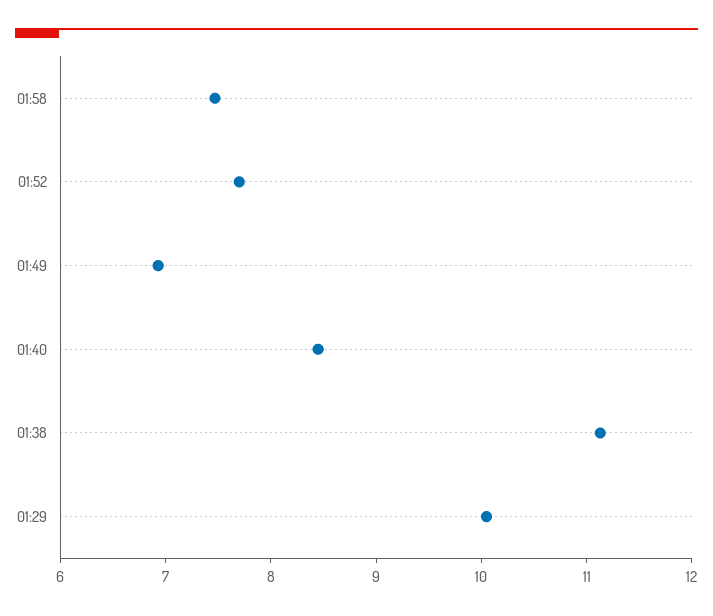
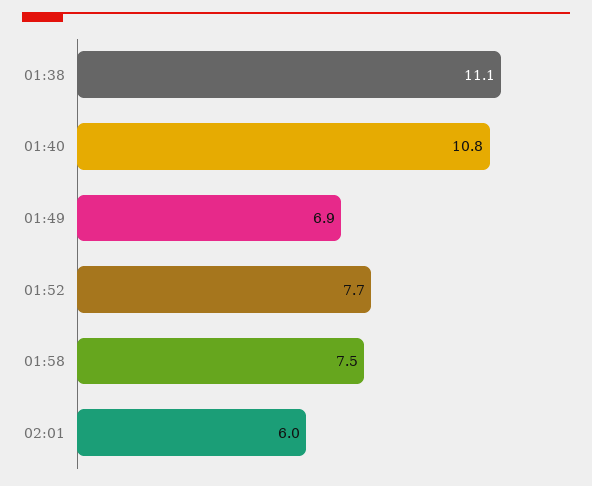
01:40: 8.4 -> 10.8
01:29: 10 -> none
02:01: none -> 6

